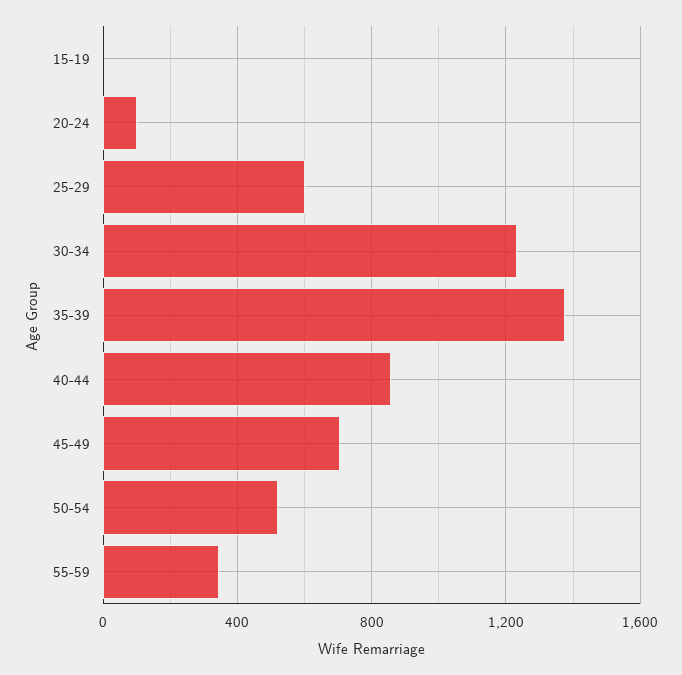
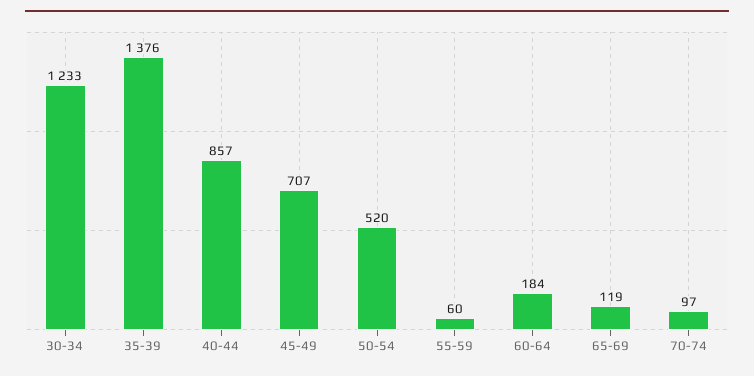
15-19: 0 -> none
20-24: 100 -> none
25-29: 600 -> none
55-59: 350 -> 60
60-64: none -> 184
65-69: none -> 119
70-74: none -> 97

